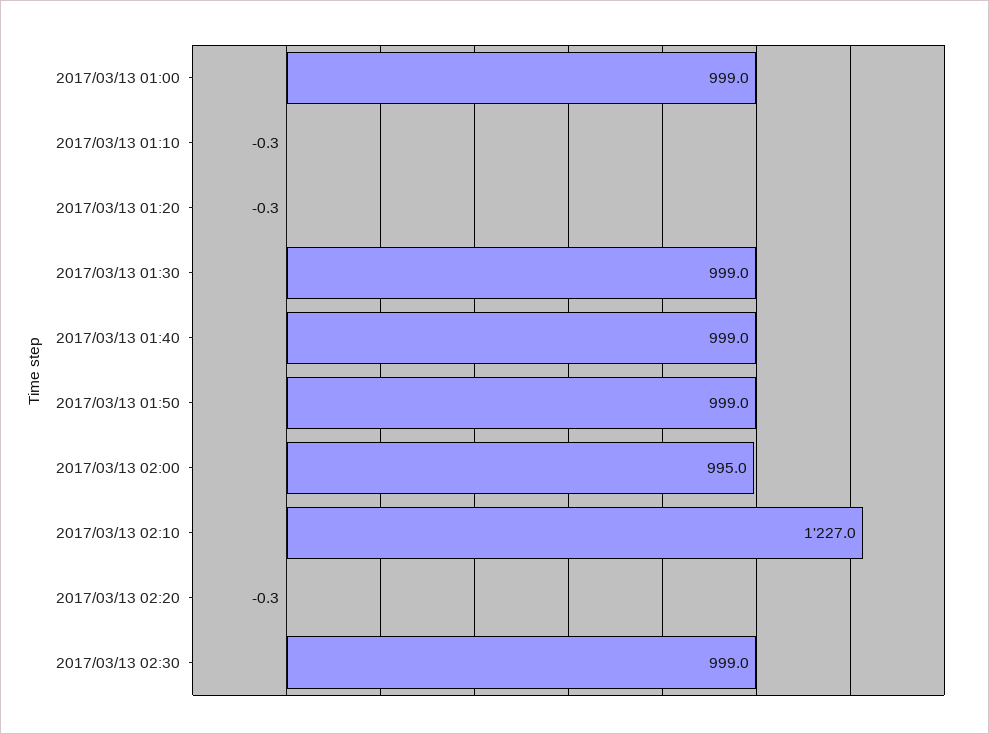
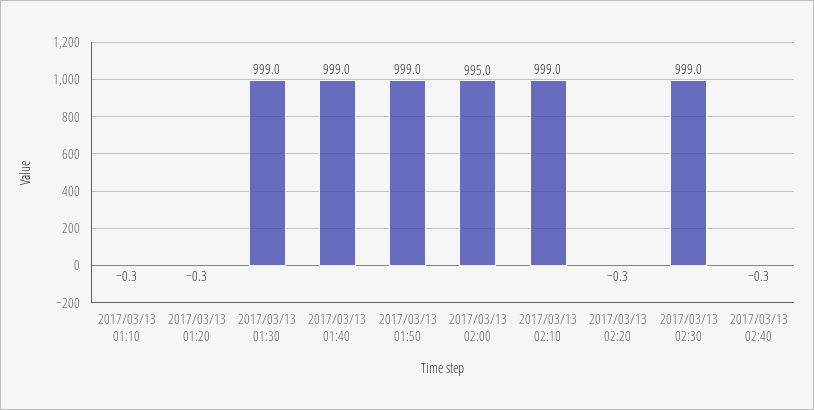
2017/03/13 01:00: 999 -> none
2017/03/13 02:10: 1227 -> 999
2017/03/13 02:40: none -> -0.3

